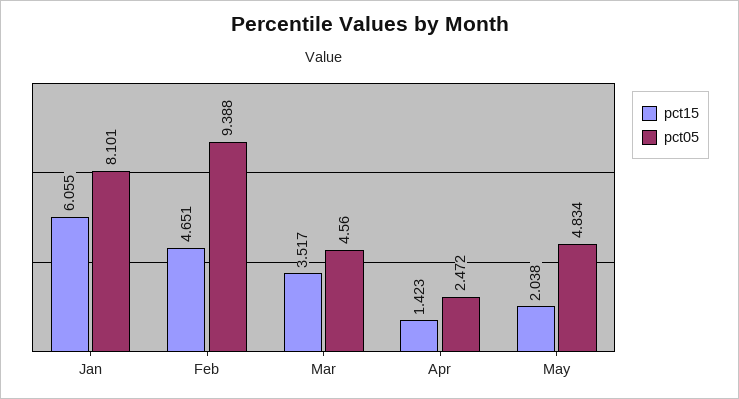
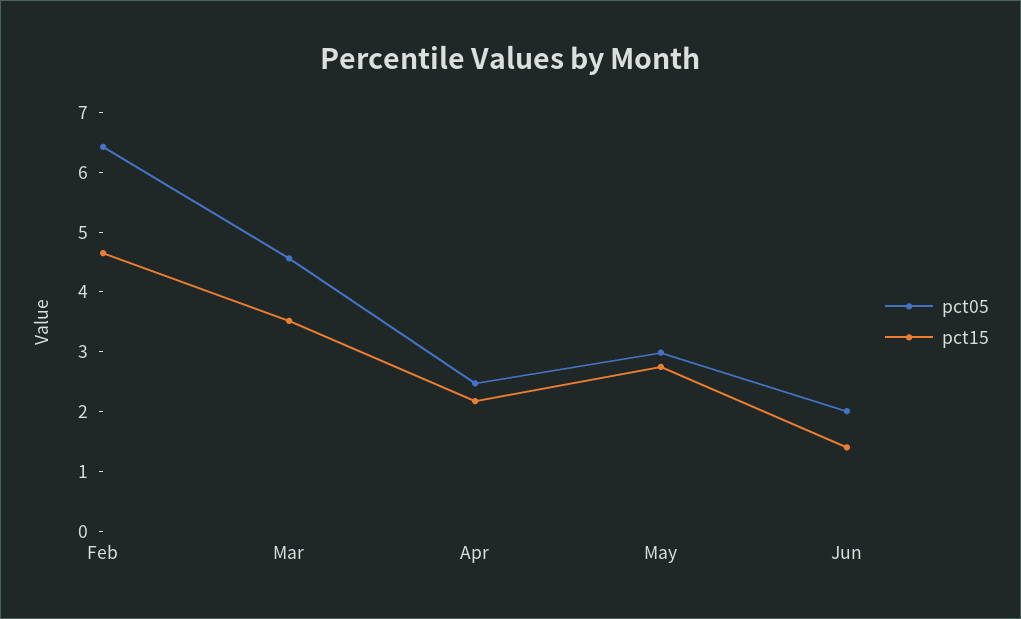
pct15, Jan: 6.055 -> none
pct05, Jan: 8.101 -> none
pct05, Feb: 9.388 -> 6.4
pct15, Apr: 1.423 -> 2.2
pct15, May: 2.038 -> 2.8
pct05, May: 4.834 -> 3
pct05, Jun: none -> 2
pct15, Jun: none -> 1.4

